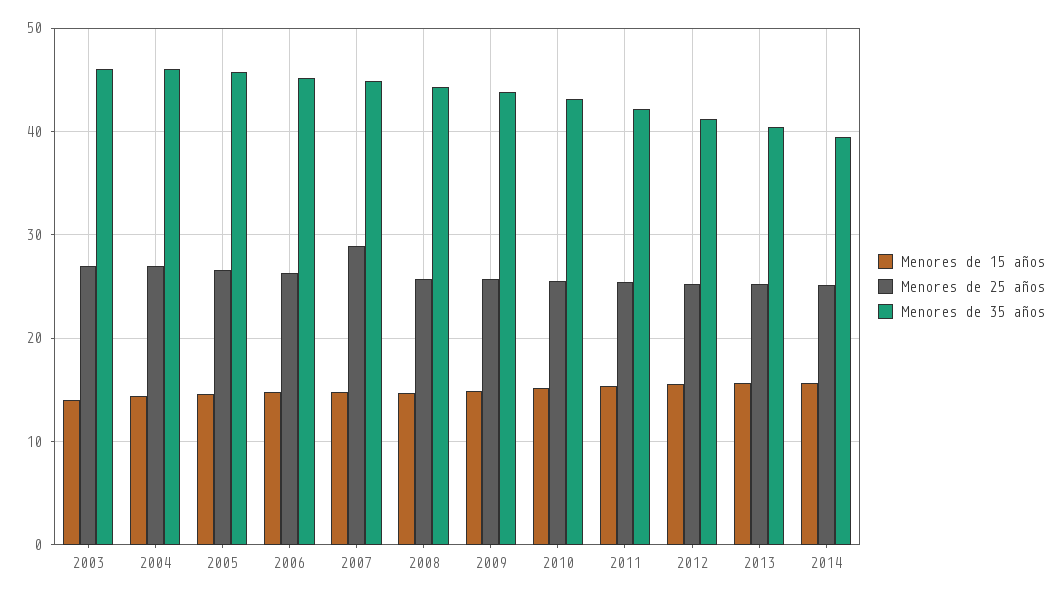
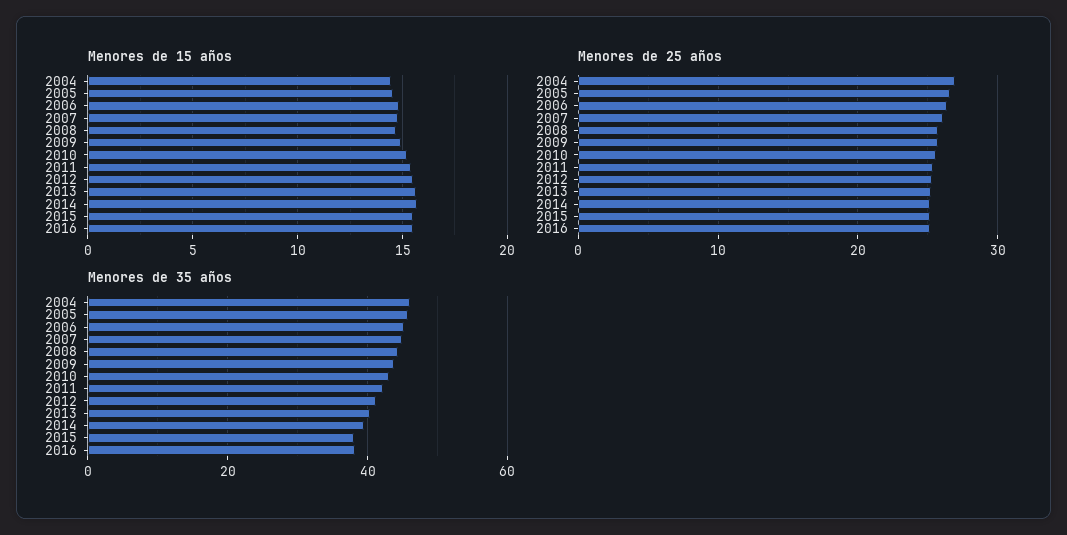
Menores de 15 años, 2003: 14 -> none
Menores de 25 años, 2003: 27 -> none
Menores de 35 años, 2003: 46 -> none
Menores de 25 años, 2007: 29 -> 26
Menores de 15 años, 2015: none -> 15.5
Menores de 15 años, 2016: none -> 15.5
Menores de 25 años, 2015: none -> 25
Menores de 25 años, 2016: none -> 25
Menores de 35 años, 2015: none -> 38
Menores de 35 años, 2016: none -> 38

